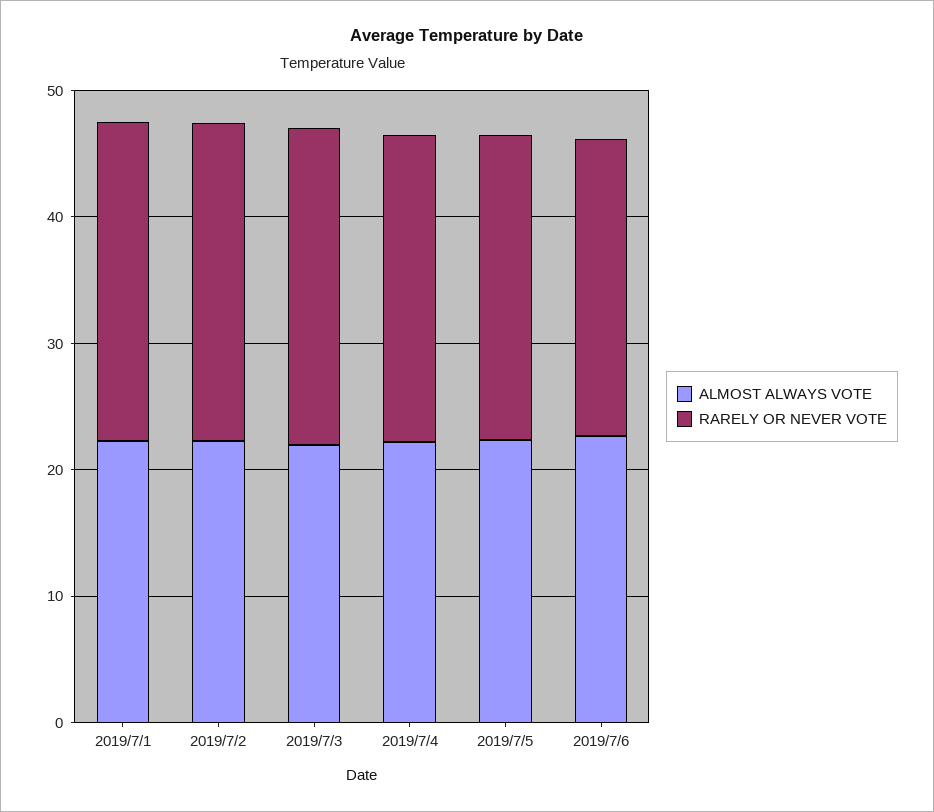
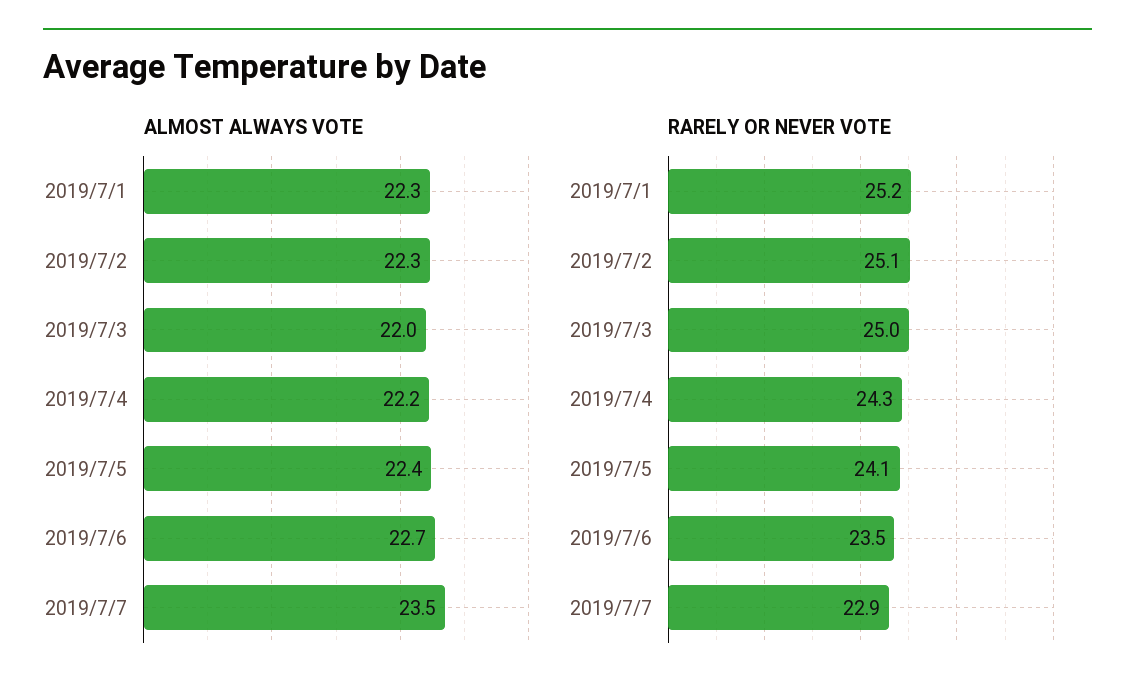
ALMOST ALWAYS VOTE, 2019/7/7: none -> 23.5
RARELY OR NEVER VOTE, 2019/7/7: none -> 22.9

